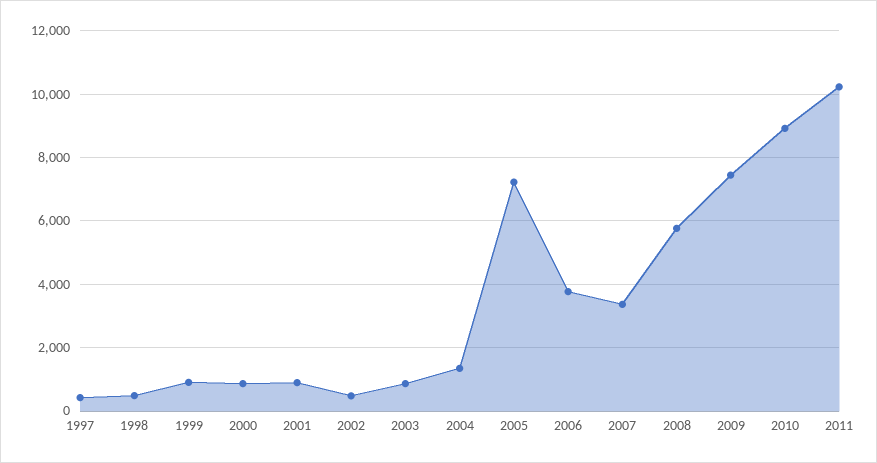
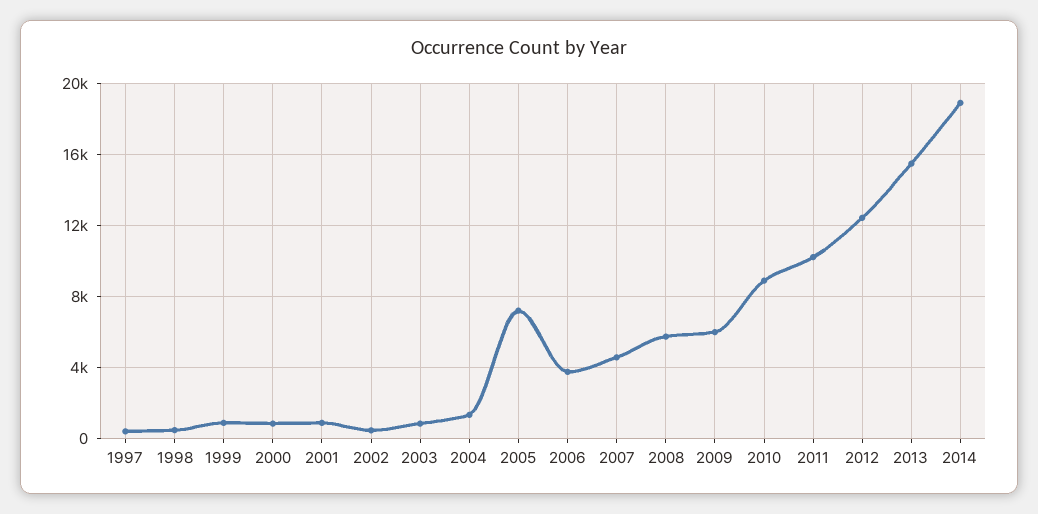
2007: 3400 -> 4500
2009: 7400 -> 6000
2012: none -> 12500
2013: none -> 15500
2014: none -> 19000

